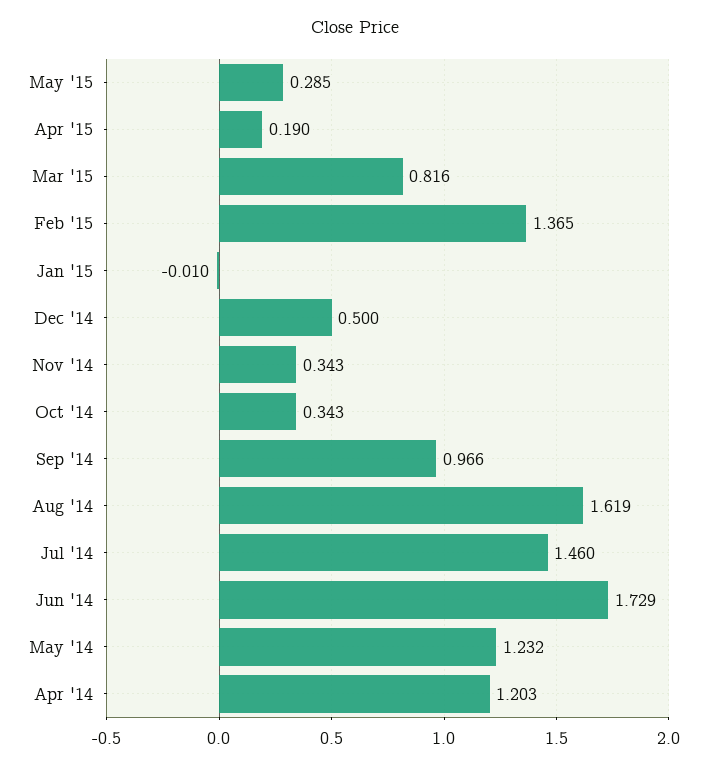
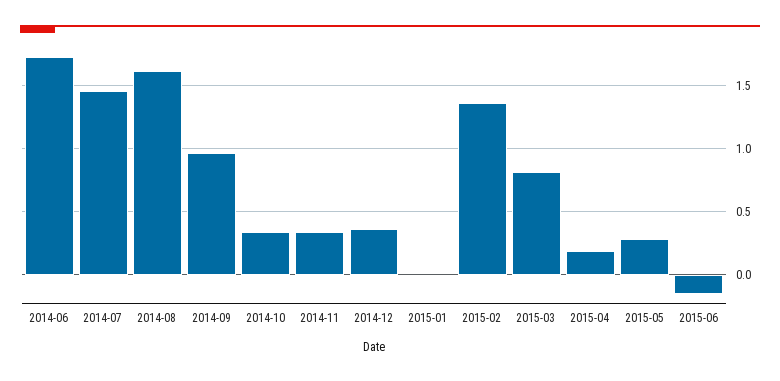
Dec '14: 0.5 -> 0.35
May '14: 1.232 -> none
Apr '14: 1.203 -> none
2015-06: none -> -0.15

